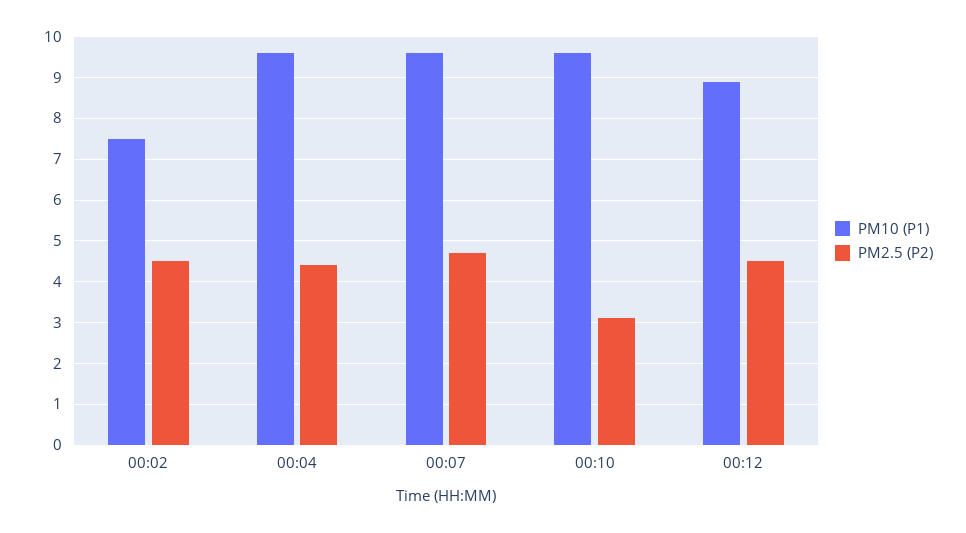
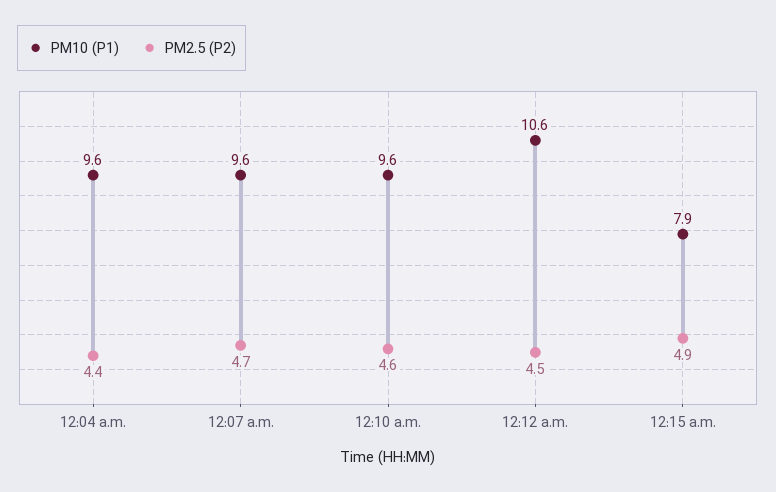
PM10 (P1), 00:02: 7.5 -> none
PM2.5 (P2), 00:02: 4.5 -> none
PM2.5 (P2), 00:10: 3 -> 4.6
PM10 (P1), 00:12: 9 -> 10.6
PM10 (P1), 12:15 a.m.: none -> 7.9
PM2.5 (P2), 12:15 a.m.: none -> 4.9

